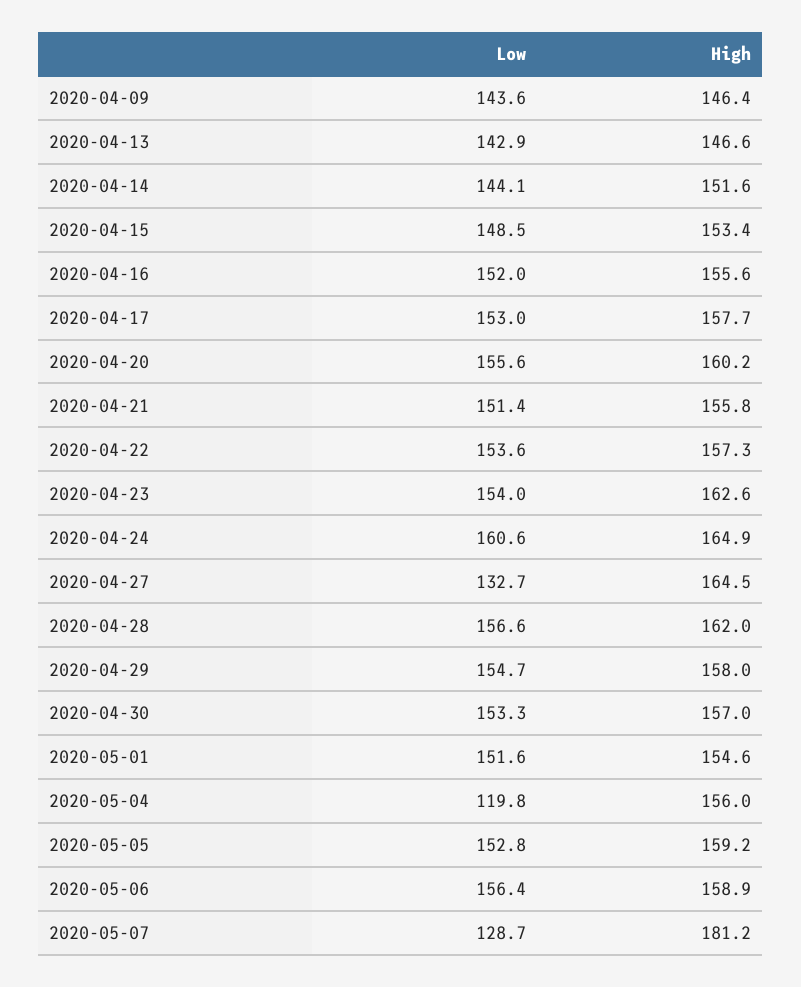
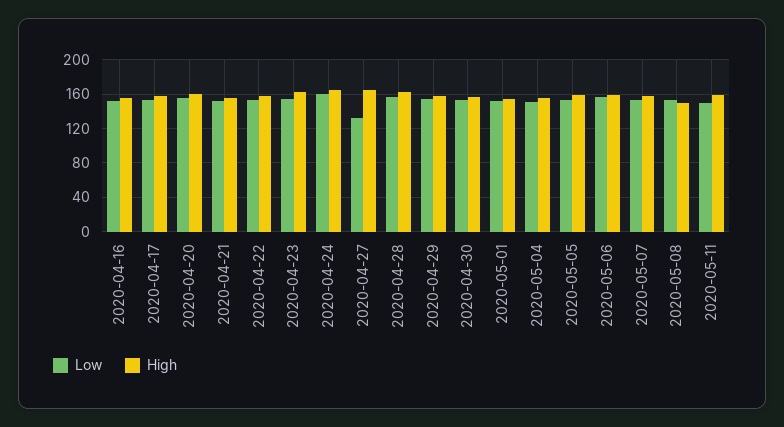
Low, 2020-04-09: 143.6 -> none
High, 2020-04-09: 146.4 -> none
Low, 2020-04-13: 142.9 -> none
High, 2020-04-13: 146.6 -> none
Low, 2020-04-14: 144.1 -> none
High, 2020-04-14: 151.6 -> none
Low, 2020-04-15: 148.5 -> none
High, 2020-04-15: 153.4 -> none
Low, 2020-05-04: 119.8 -> 150
Low, 2020-05-07: 128.7 -> 150
High, 2020-05-07: 181.2 -> 160
Low, 2020-05-08: none -> 150
High, 2020-05-08: none -> 150
Low, 2020-05-11: none -> 150
High, 2020-05-11: none -> 160

